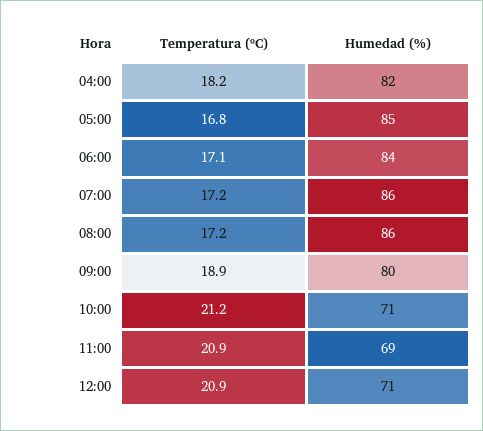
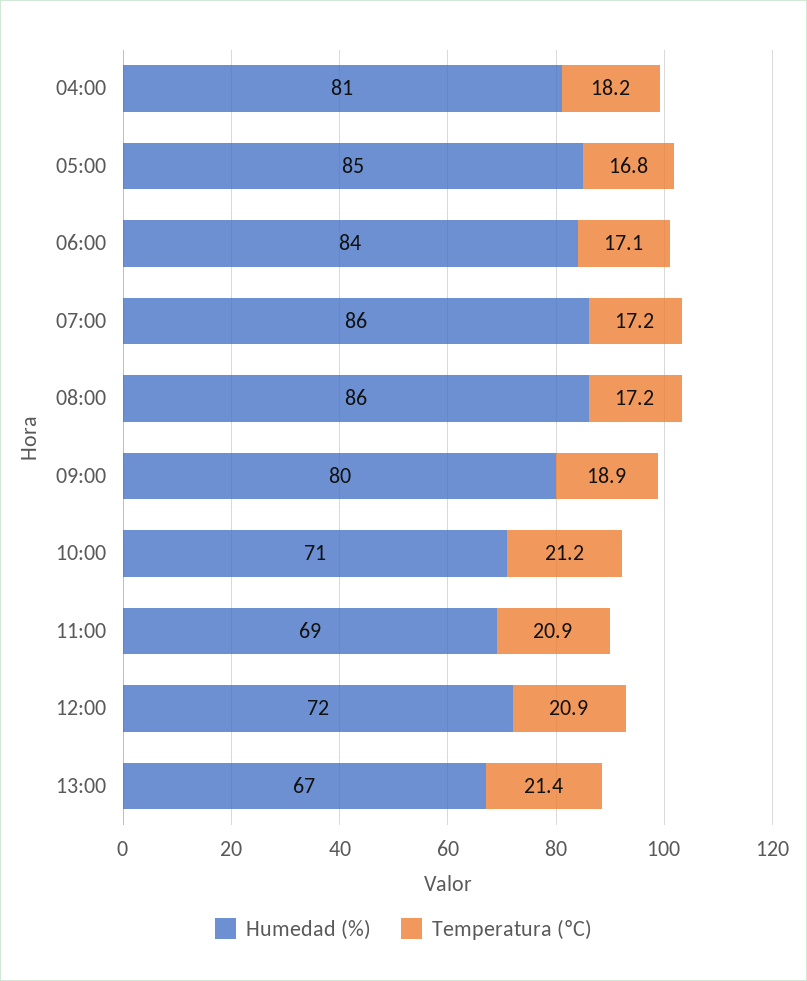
Humedad (%), 04:00: 82 -> 81
Humedad (%), 12:00: 71 -> 72
Humedad (%), 13:00: none -> 67
Temperatura (ºC), 13:00: none -> 21.4

